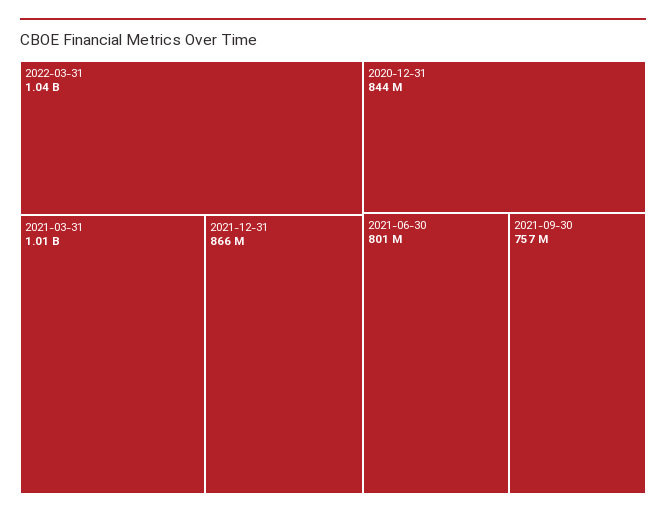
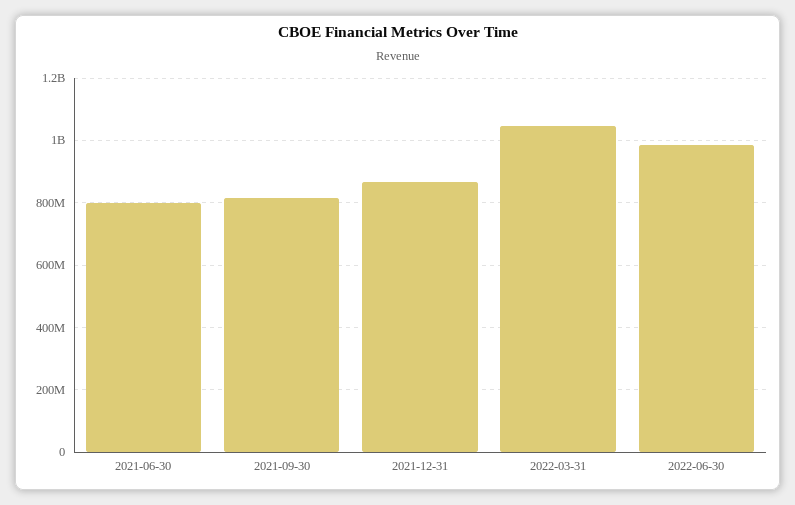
2021-03-31: 1010000000 -> none
2020-12-31: 844000000 -> none
2021-09-30: 757000000 -> 820000000
2022-06-30: none -> 980000000

